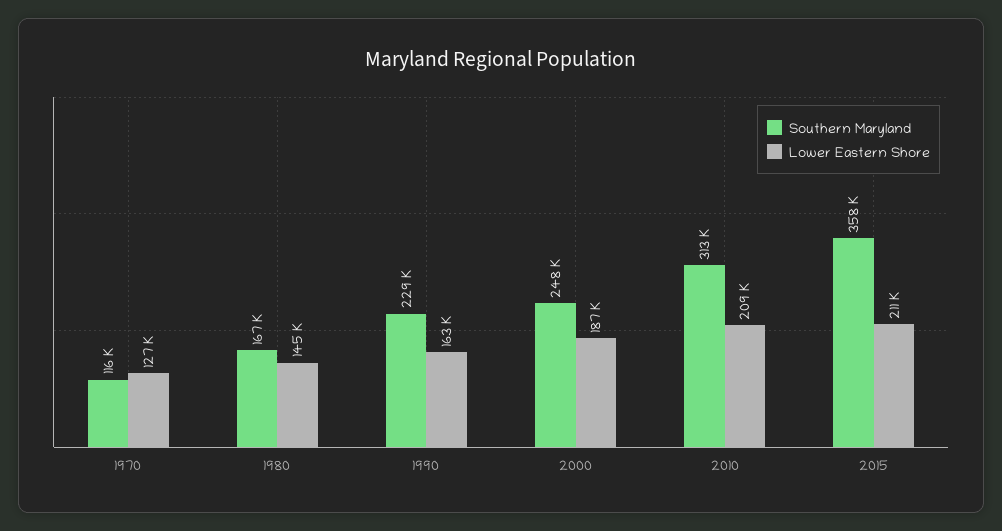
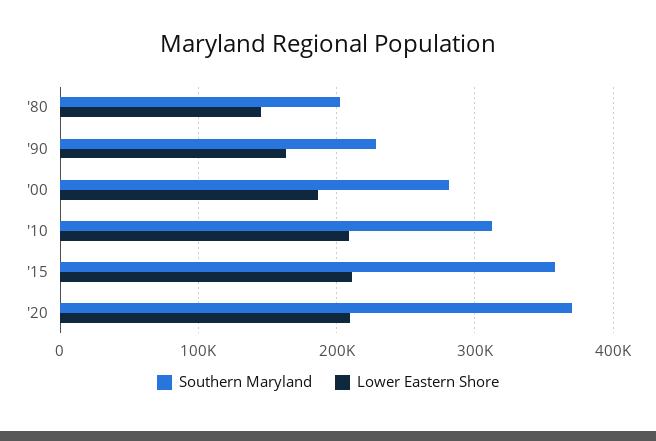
Southern Maryland, 1970: 116000 -> none
Lower Eastern Shore, 1970: 127000 -> none
Southern Maryland, 1980: 167000 -> 200000
Southern Maryland, 2000: 248000 -> 280000
Southern Maryland, '20: none -> 370000
Lower Eastern Shore, '20: none -> 210000

